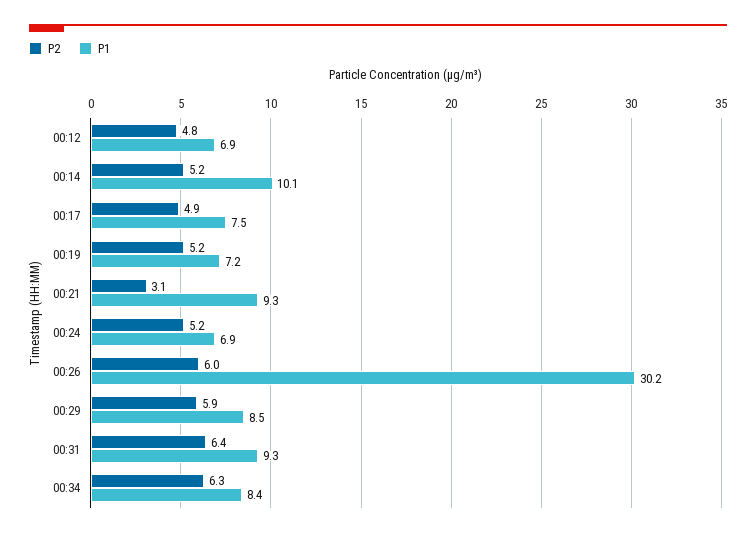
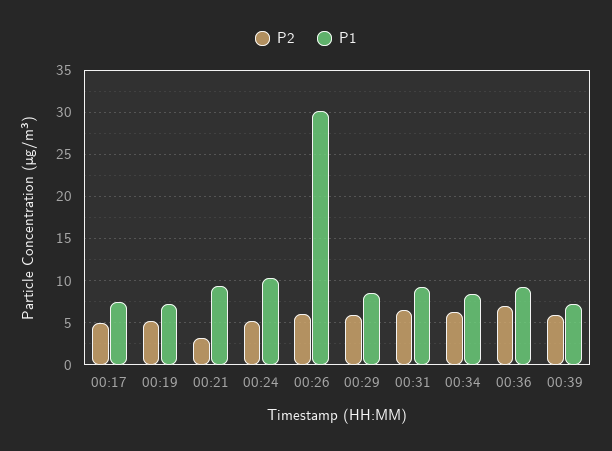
P2, 00:12: 4.8 -> none
P1, 00:12: 6.9 -> none
P2, 00:14: 5.2 -> none
P1, 00:14: 10.1 -> none
P1, 00:24: 6.9 -> 10
P2, 00:36: none -> 7
P1, 00:36: none -> 9
P2, 00:39: none -> 6
P1, 00:39: none -> 7

